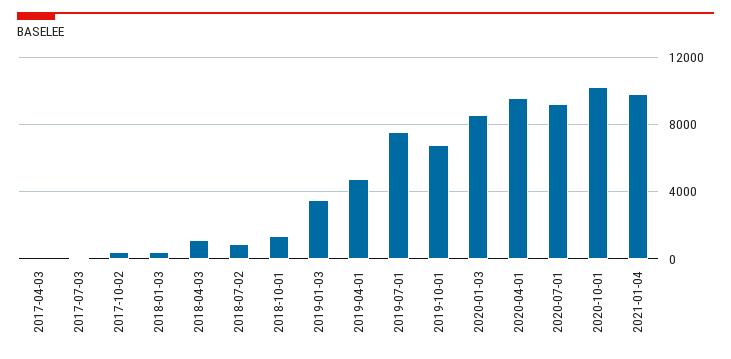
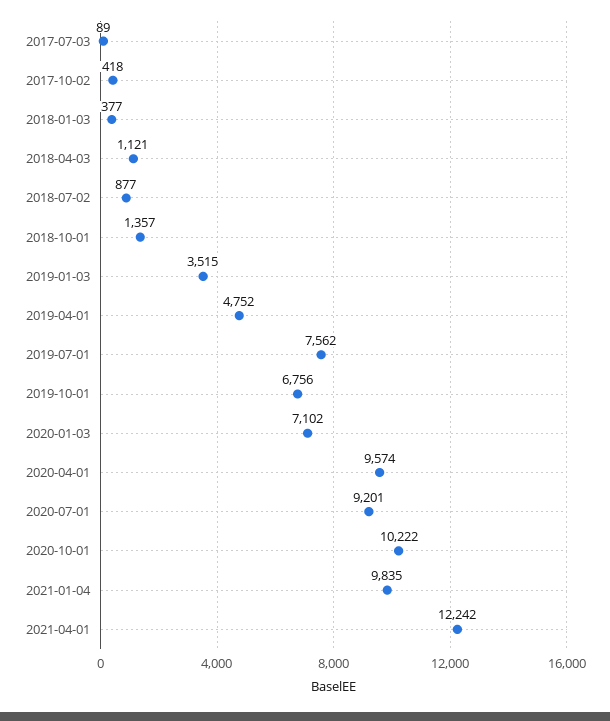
2017-04-03: 0 -> none
2020-01-03: 8500 -> 7102
2021-04-01: none -> 12242

